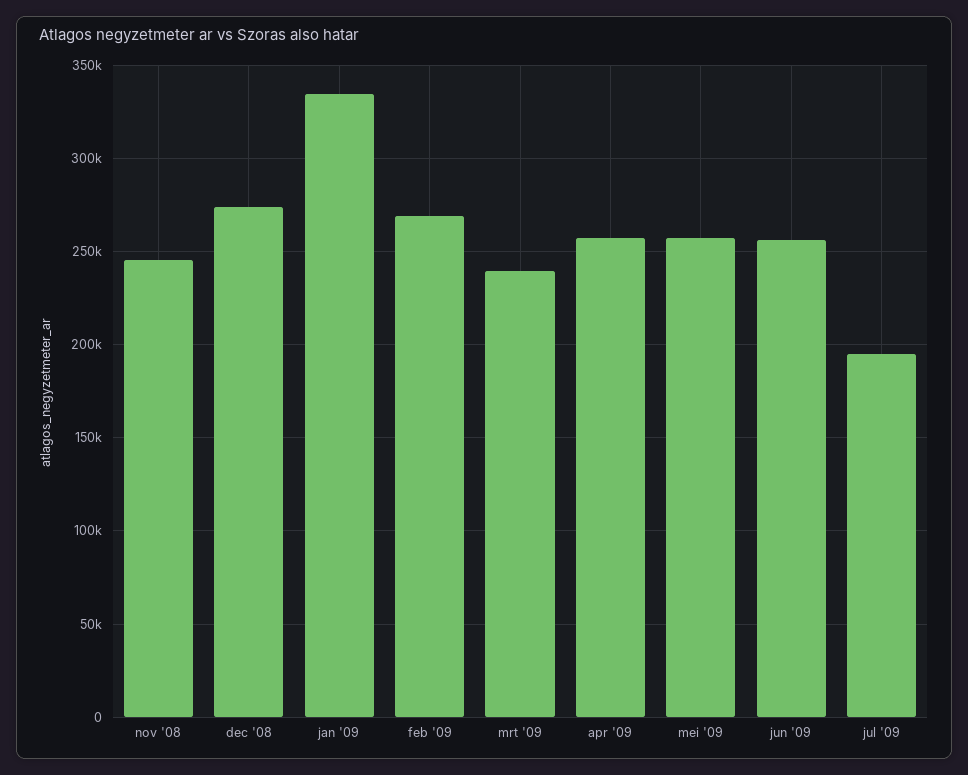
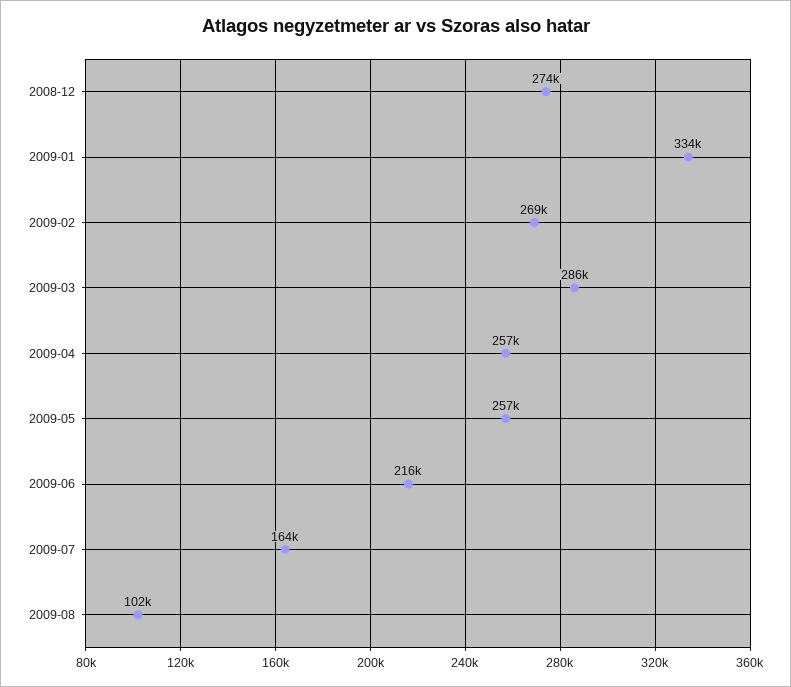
nov '08: 245000 -> none
mrt '09: 240000 -> 286000
jun '09: 255000 -> 216000
jul '09: 195000 -> 164000
2009-08: none -> 102000

